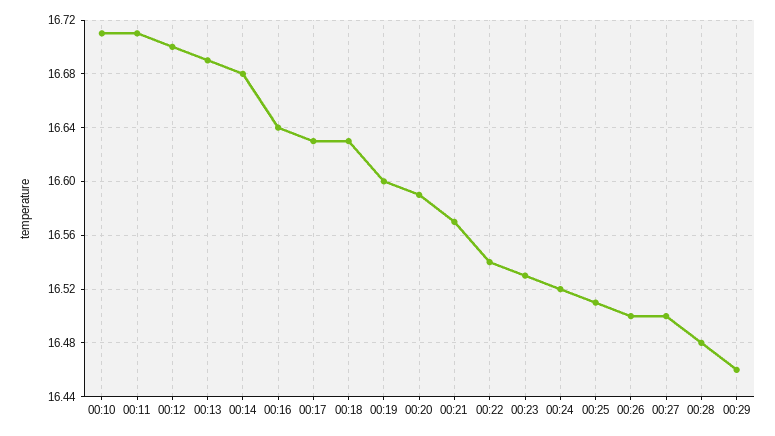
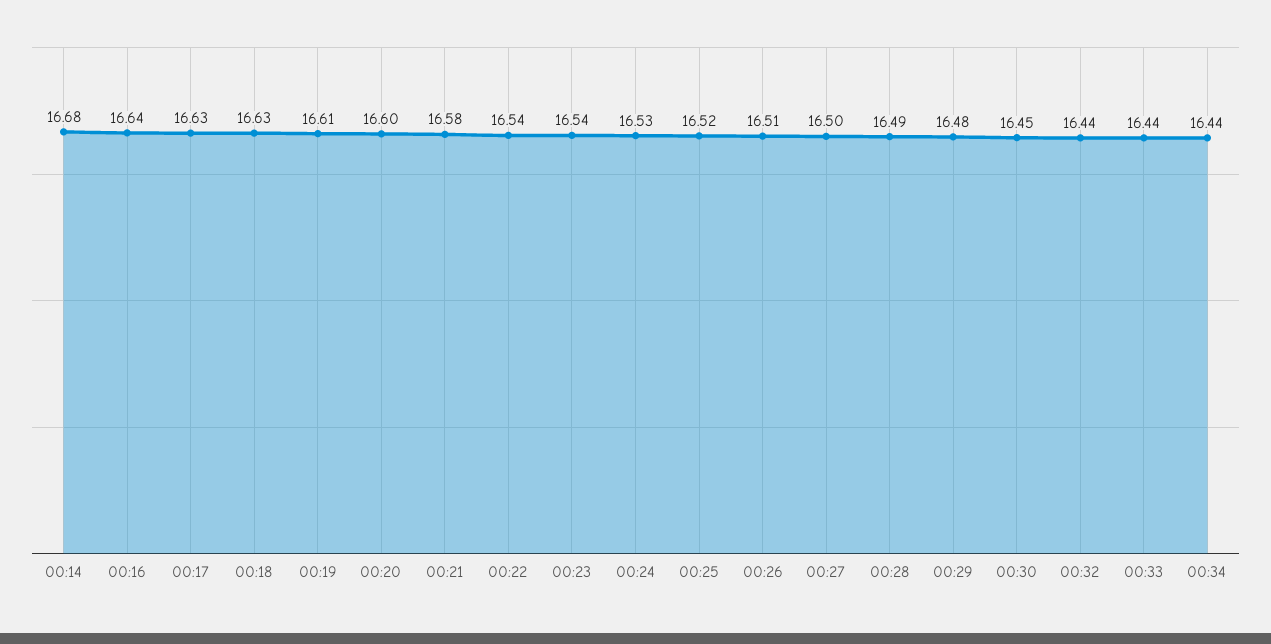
00:10: 16.71 -> none
00:11: 16.71 -> none
00:12: 16.7 -> none
00:13: 16.69 -> none
00:19: 16.6 -> 16.61
00:20: 16.59 -> 16.6
00:21: 16.57 -> 16.58
00:23: 16.53 -> 16.54
00:24: 16.52 -> 16.53
00:25: 16.51 -> 16.52
00:26: 16.5 -> 16.51
00:28: 16.48 -> 16.49
00:29: 16.46 -> 16.48
00:30: none -> 16.45
00:32: none -> 16.44
00:33: none -> 16.44
00:34: none -> 16.44

